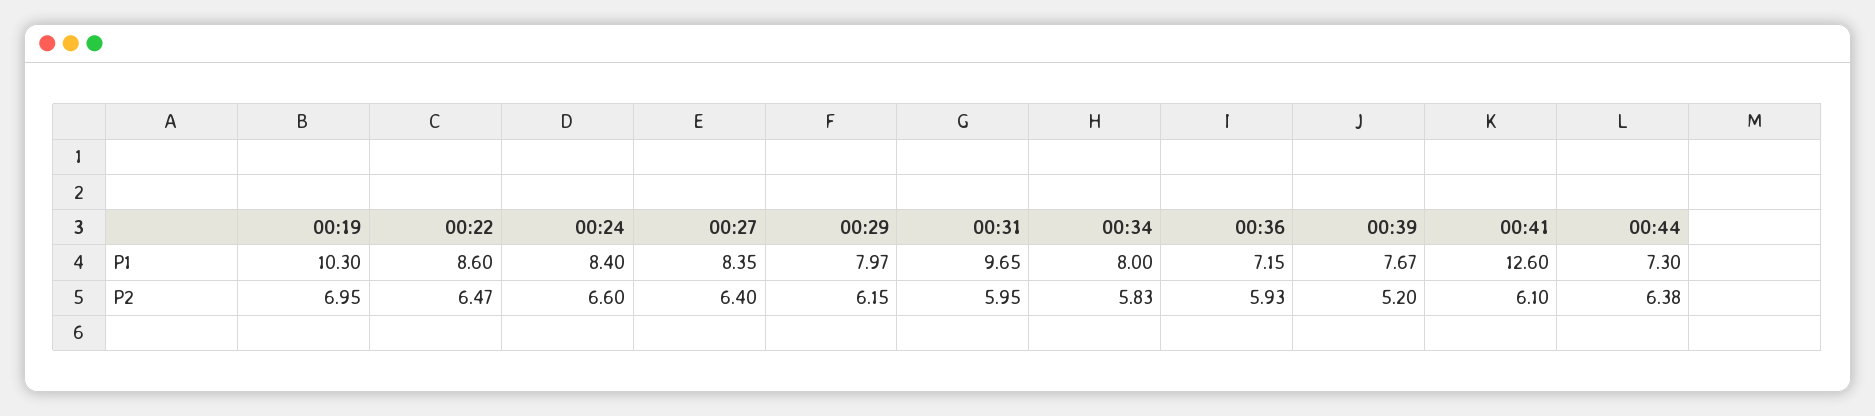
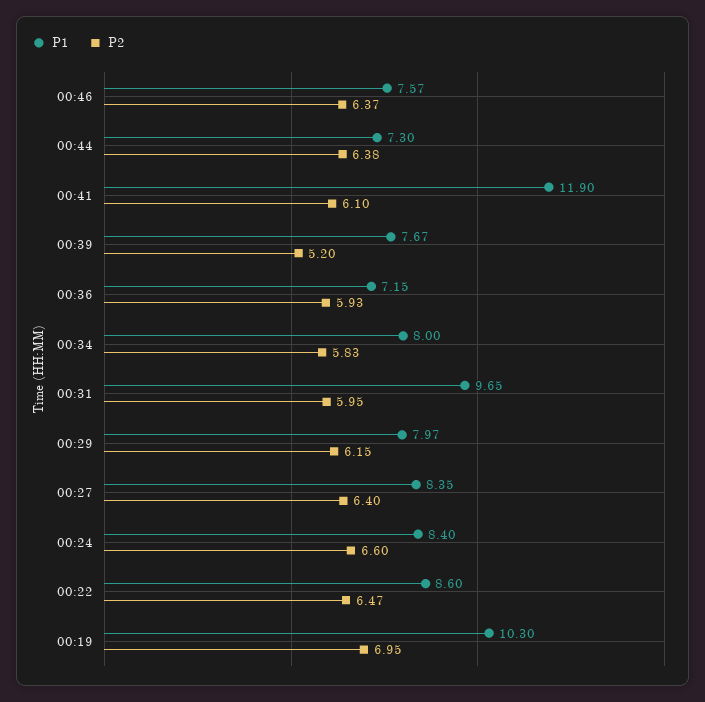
P1, 00:41: 12.6 -> 11.9
P1, 00:46: none -> 7.57
P2, 00:46: none -> 6.37

